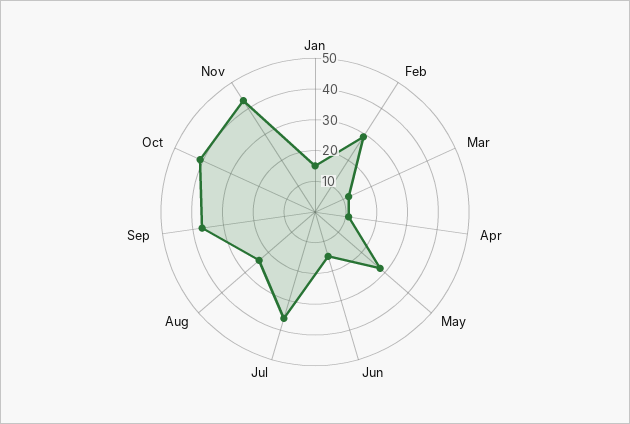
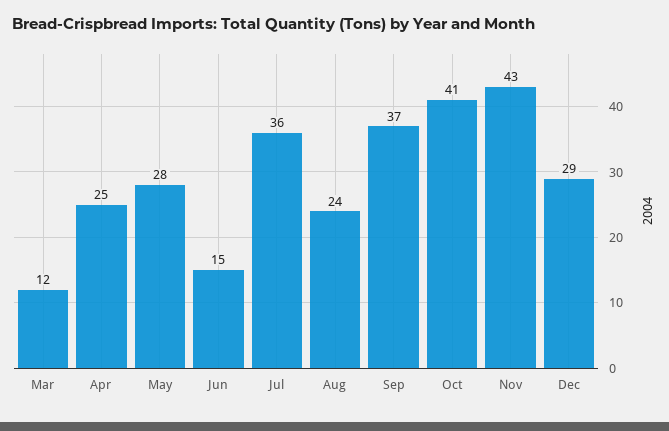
Jan: 15 -> none
Feb: 30 -> none
Apr: 10 -> 25
Dec: none -> 29

